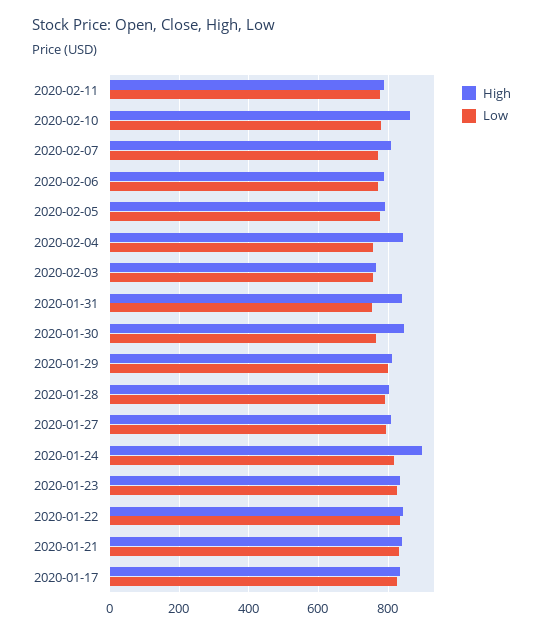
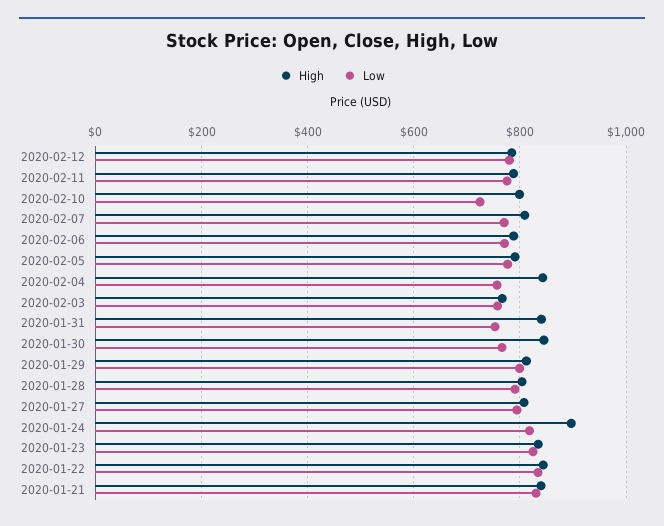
High, 2020-02-10: 860 -> 800
Low, 2020-02-10: 780 -> 720
High, 2020-01-17: 840 -> none
Low, 2020-01-17: 820 -> none
High, 2020-02-12: none -> 780
Low, 2020-02-12: none -> 780

